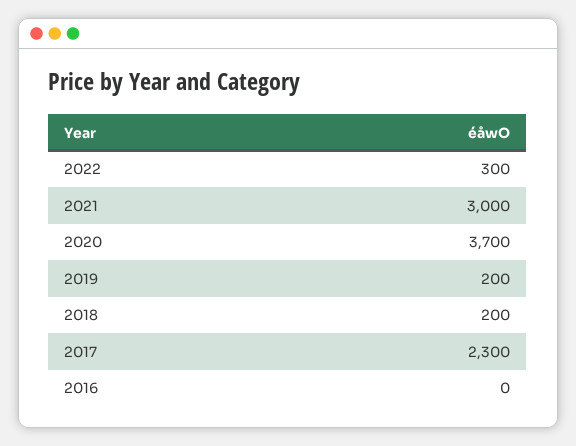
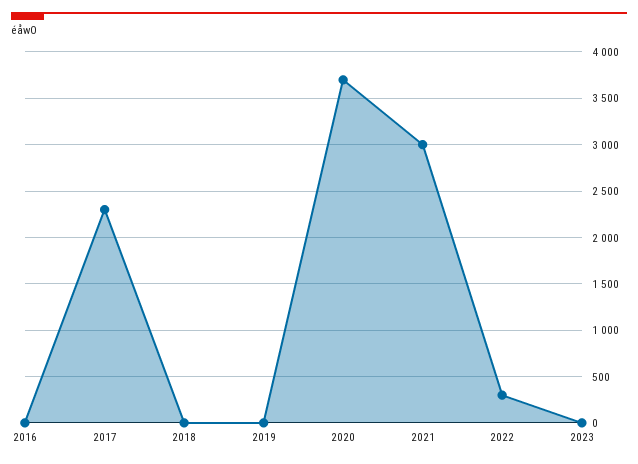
2019: 200 -> 0
2018: 200 -> 0
2023: none -> 0

